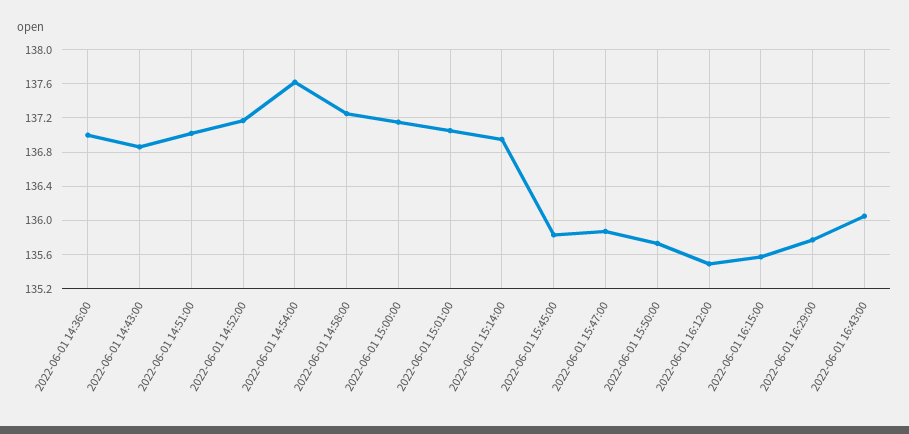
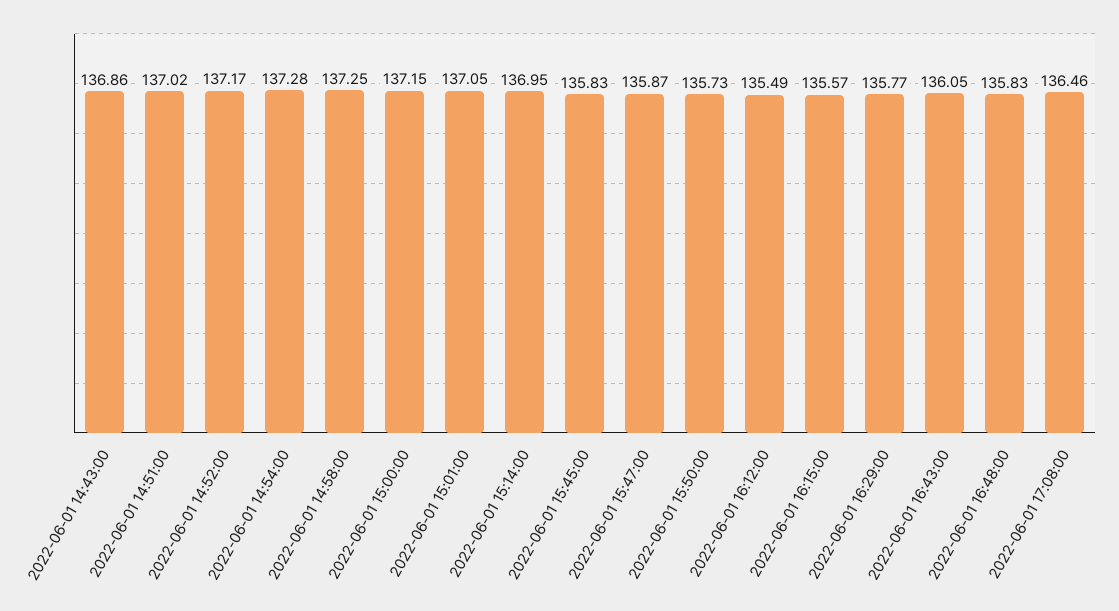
2022-06-01 14:36:00: 137 -> none
2022-06-01 14:54:00: 137.6 -> 137.28
2022-06-01 16:48:00: none -> 135.83
2022-06-01 17:08:00: none -> 136.46

